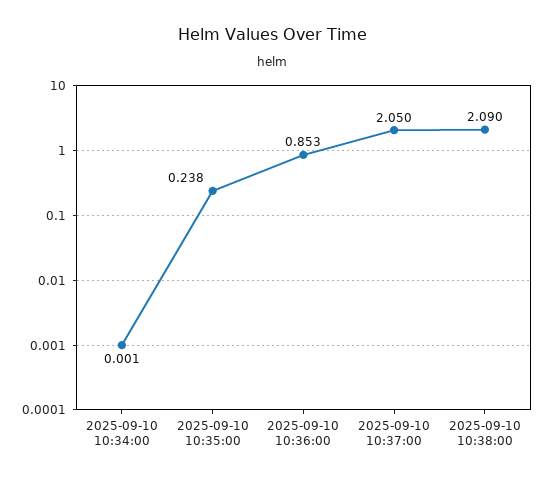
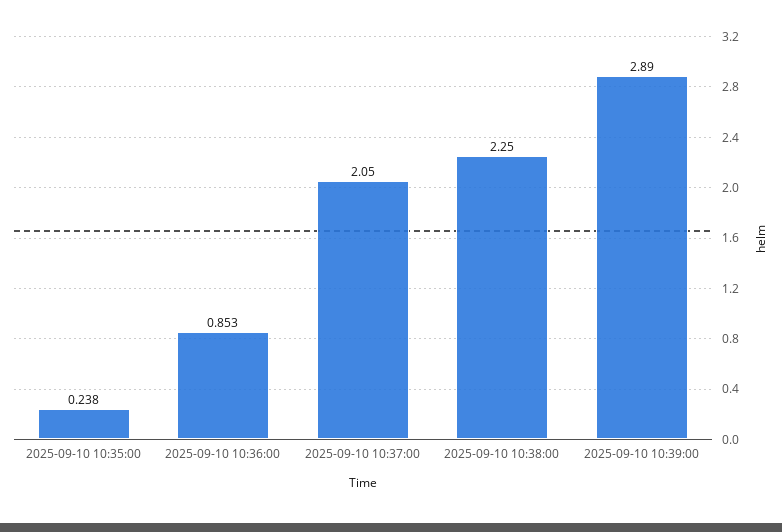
2025-09-10 10:34:00: 0.001 -> none
2025-09-10 10:38:00: 2.09 -> 2.25
2025-09-10 10:39:00: none -> 2.89

